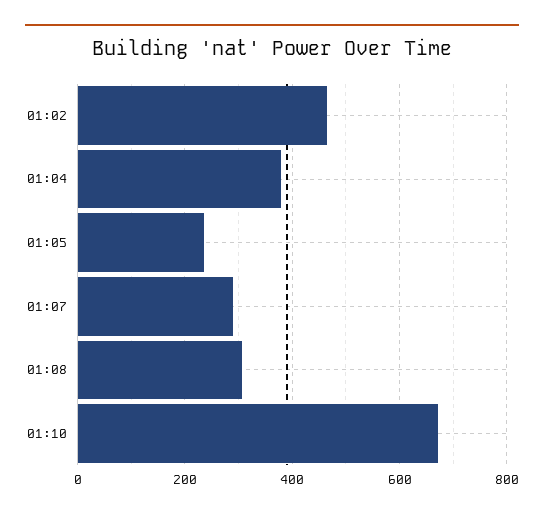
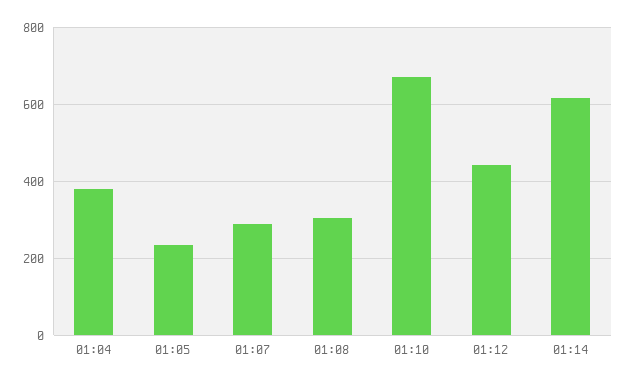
01:02: 460 -> none
01:12: none -> 440
01:14: none -> 620

